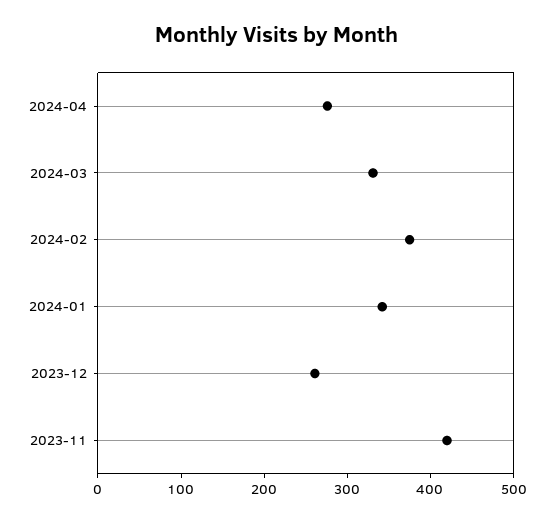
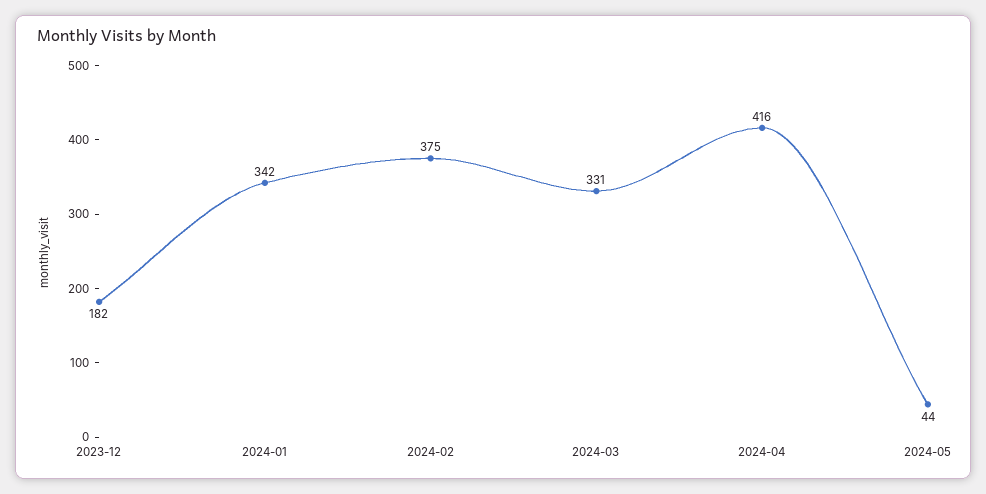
2024-04: 280 -> 416
2023-12: 260 -> 182
2023-11: 420 -> none
2024-05: none -> 44

